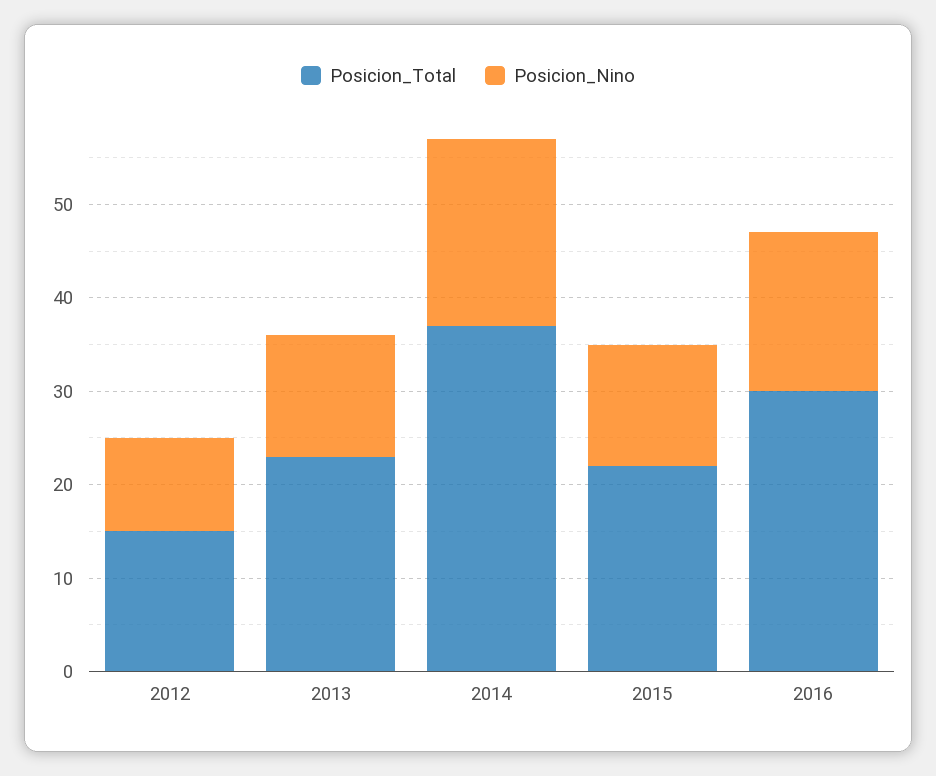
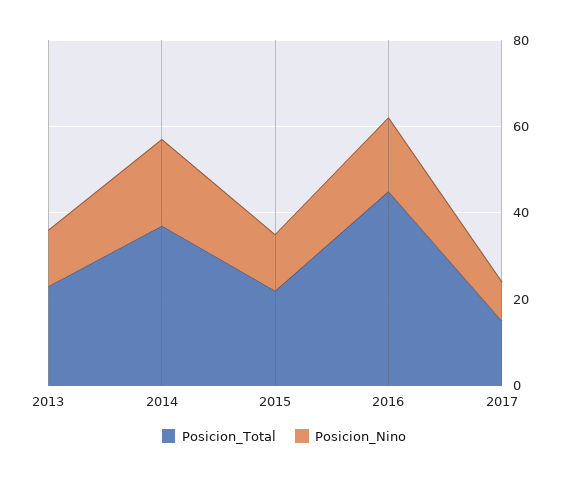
Posicion_Total, 2012: 15 -> none
Posicion_Nino, 2012: 10 -> none
Posicion_Total, 2016: 30 -> 45
Posicion_Total, 2017: none -> 15
Posicion_Nino, 2017: none -> 10

